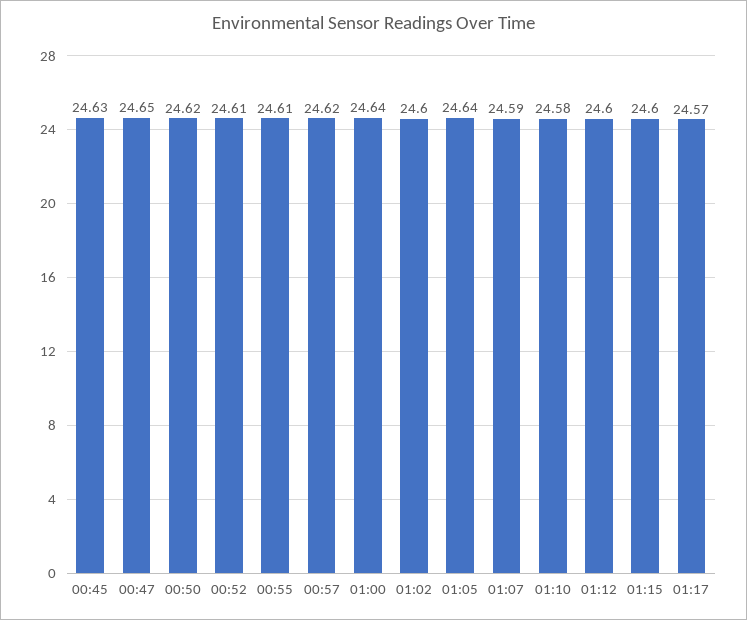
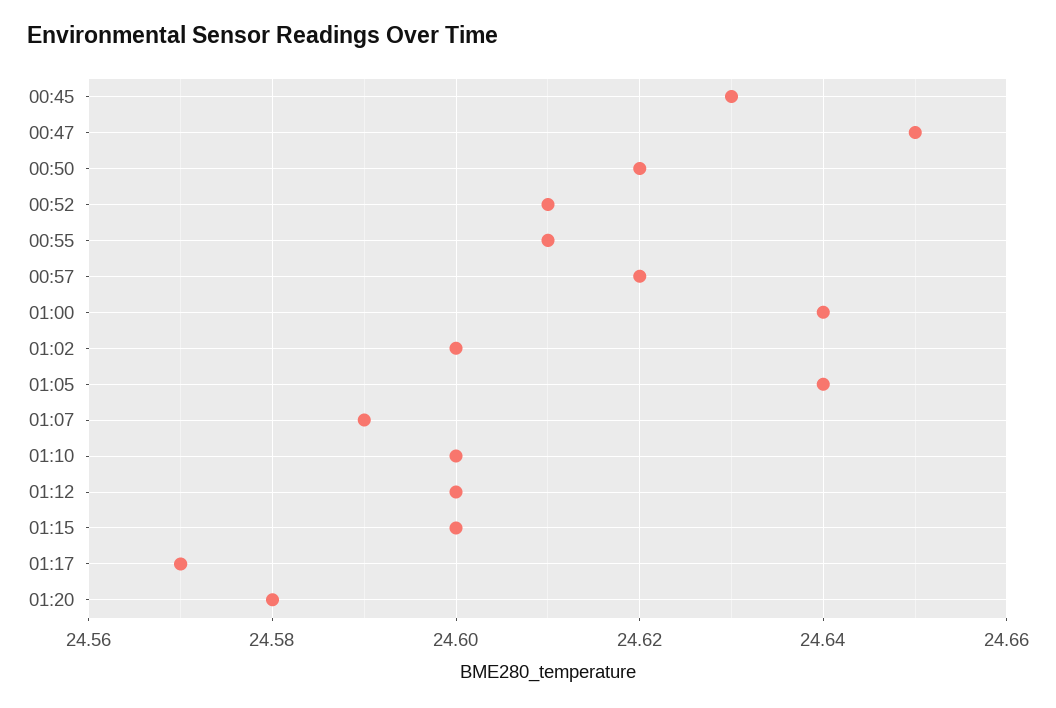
01:10: 24.58 -> 24.6
01:20: none -> 24.58

